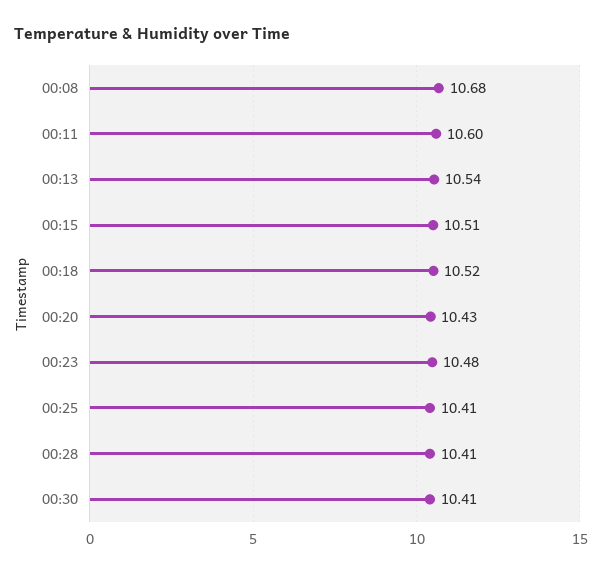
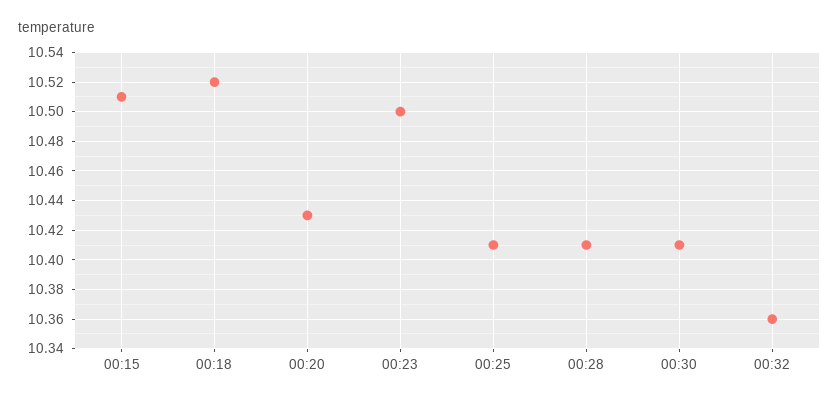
00:08: 10.68 -> none
00:11: 10.6 -> none
00:13: 10.54 -> none
00:23: 10.48 -> 10.5
00:32: none -> 10.36

